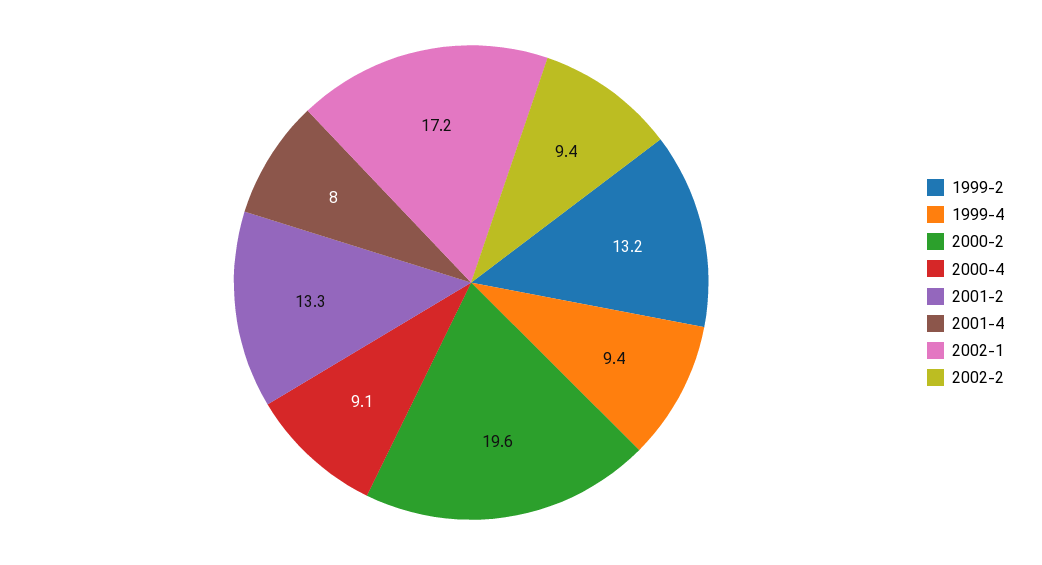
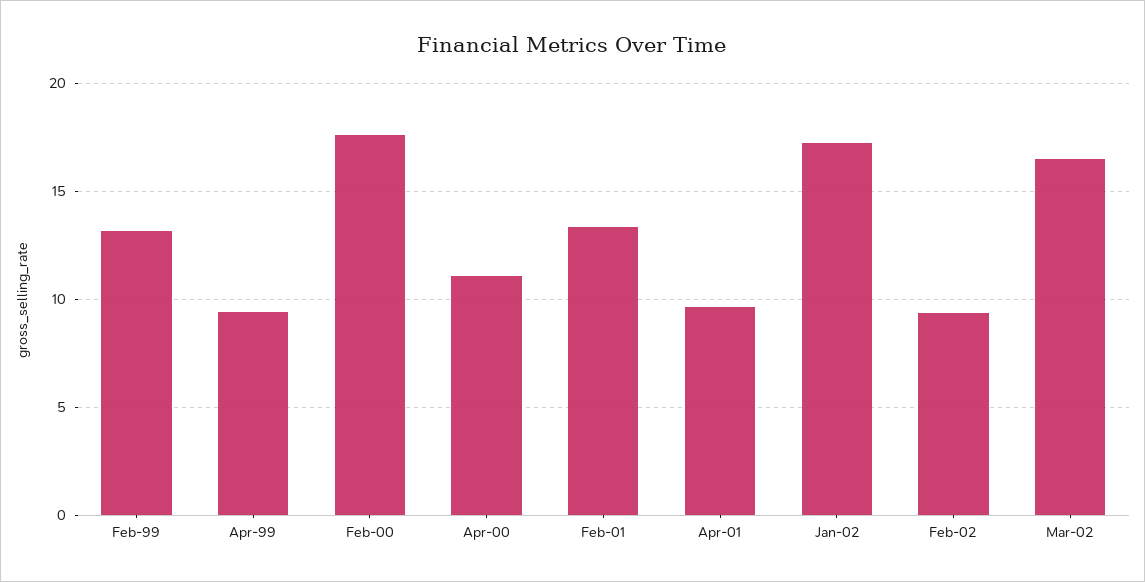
2000-2: 19.6 -> 17.5
2000-4: 9.1 -> 11
2001-4: 8 -> 9.5
Mar-02: none -> 16.5

